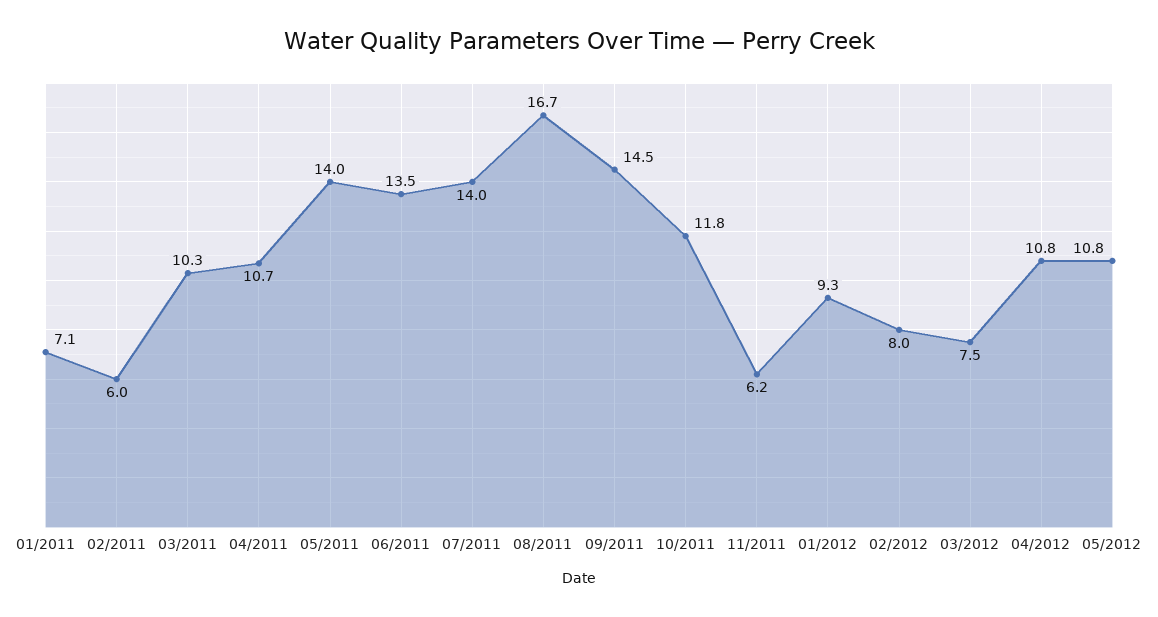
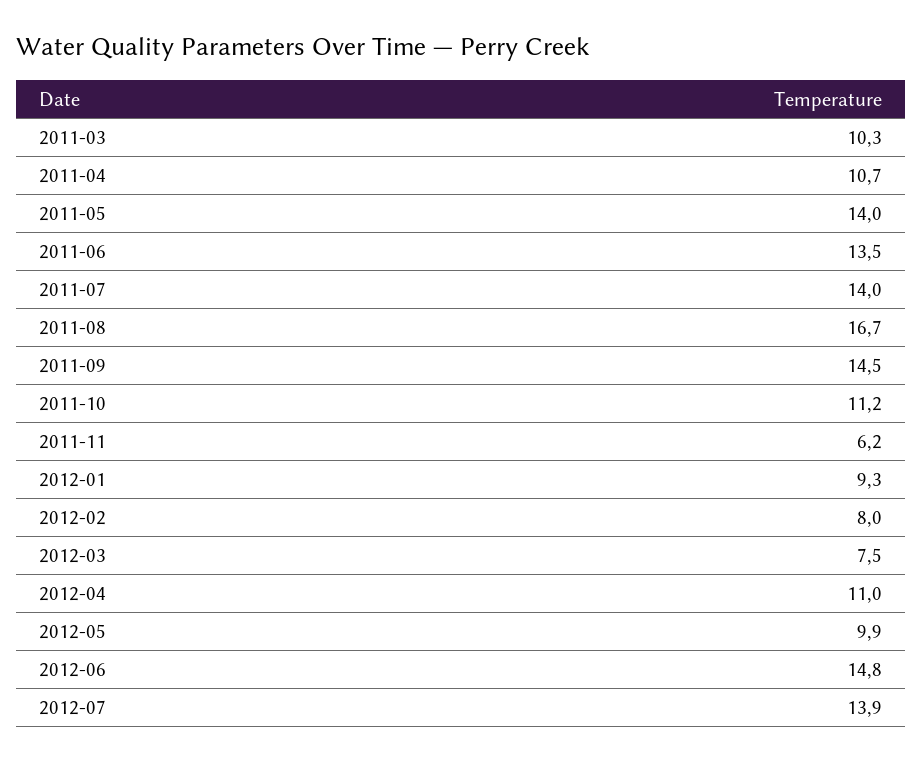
01/2011: 7.1 -> none
02/2011: 6 -> none
10/2011: 11.8 -> 11.2
04/2012: 10.8 -> 11
05/2012: 10.8 -> 9.9
2012-06: none -> 14.8
2012-07: none -> 13.9

